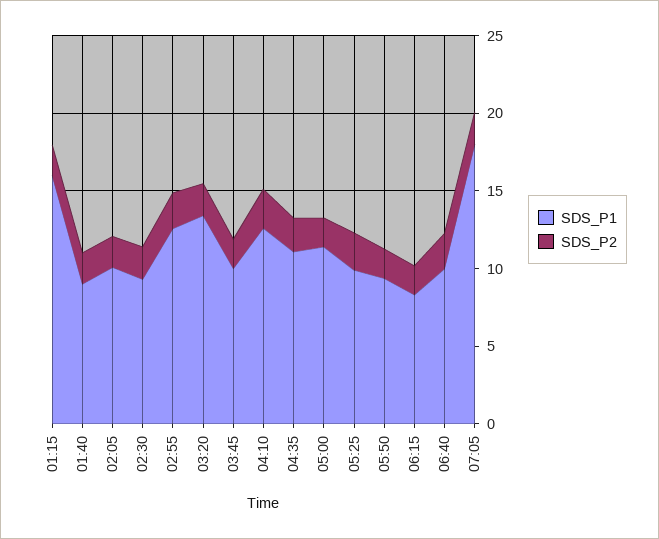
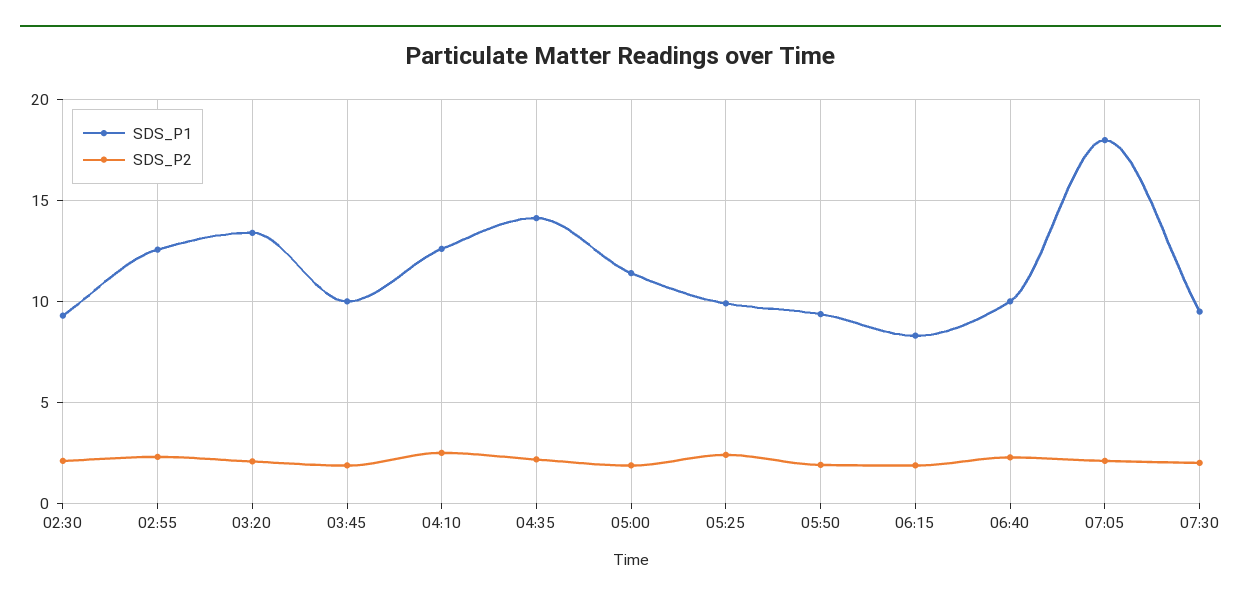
SDS_P1, 01:15: 16 -> none
SDS_P2, 01:15: 2 -> none
SDS_P1, 01:40: 9 -> none
SDS_P2, 01:40: 2 -> none
SDS_P1, 02:05: 10 -> none
SDS_P2, 02:05: 2 -> none
SDS_P1, 04:35: 11 -> 14
SDS_P1, 07:30: none -> 9.5
SDS_P2, 07:30: none -> 2

